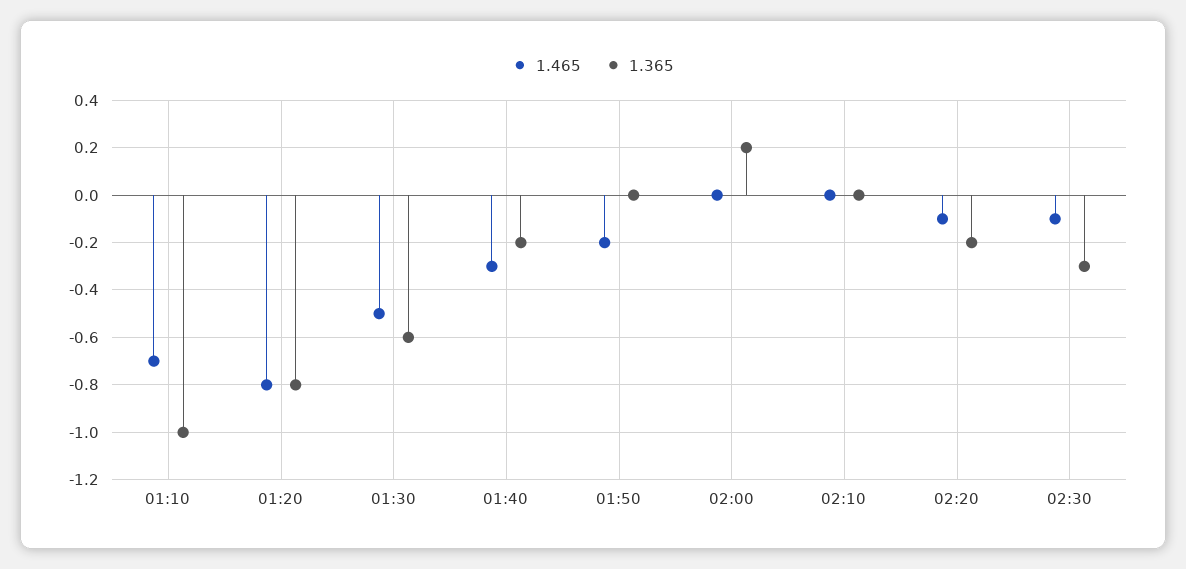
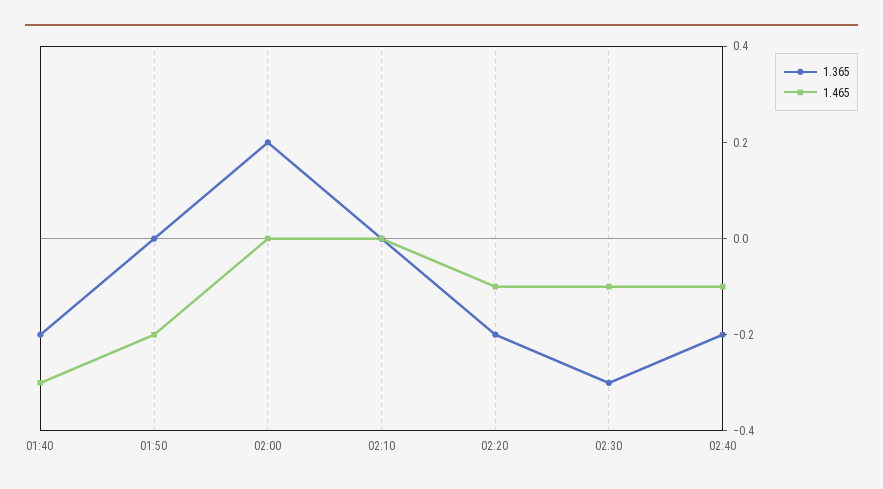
1.465, 01:10: -0.7 -> none
1.365, 01:10: -1 -> none
1.465, 01:20: -0.8 -> none
1.365, 01:20: -0.8 -> none
1.465, 01:30: -0.5 -> none
1.365, 01:30: -0.6 -> none
1.365, 02:40: none -> -0.2
1.465, 02:40: none -> -0.1

